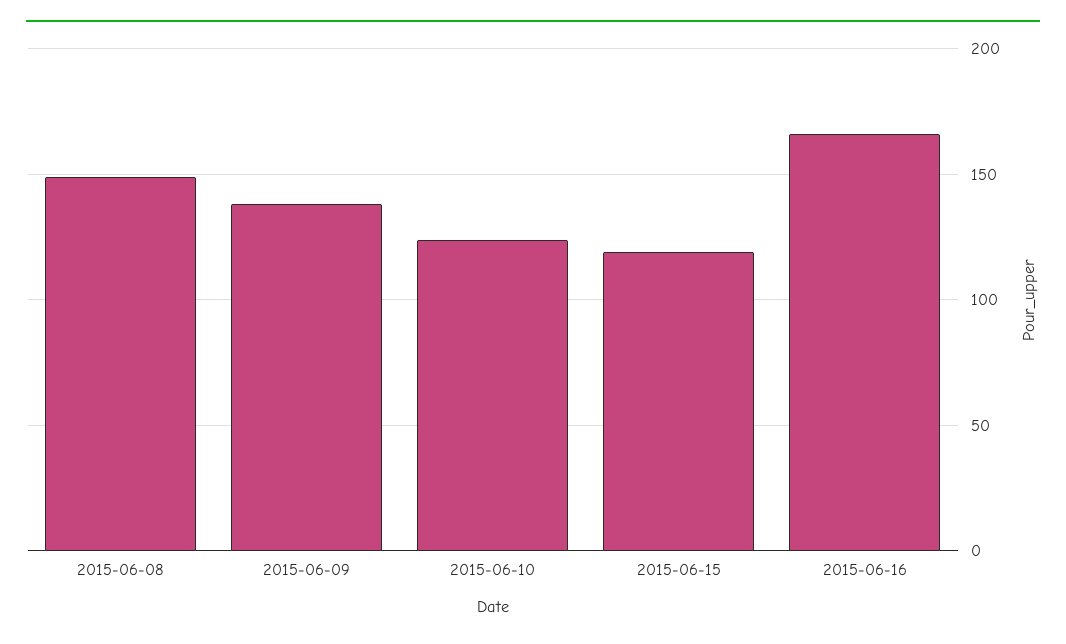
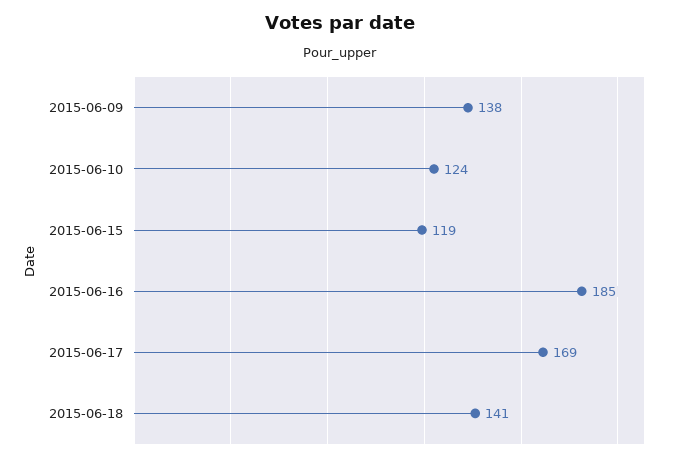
2015-06-08: 150 -> none
2015-06-16: 165 -> 185
2015-06-17: none -> 169
2015-06-18: none -> 141

